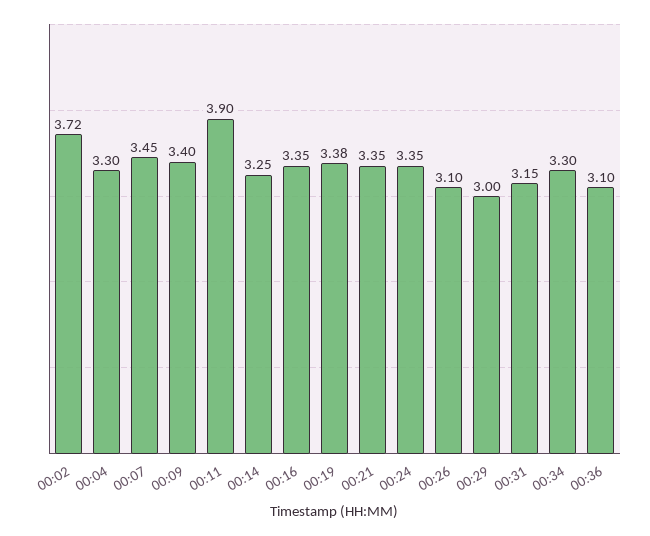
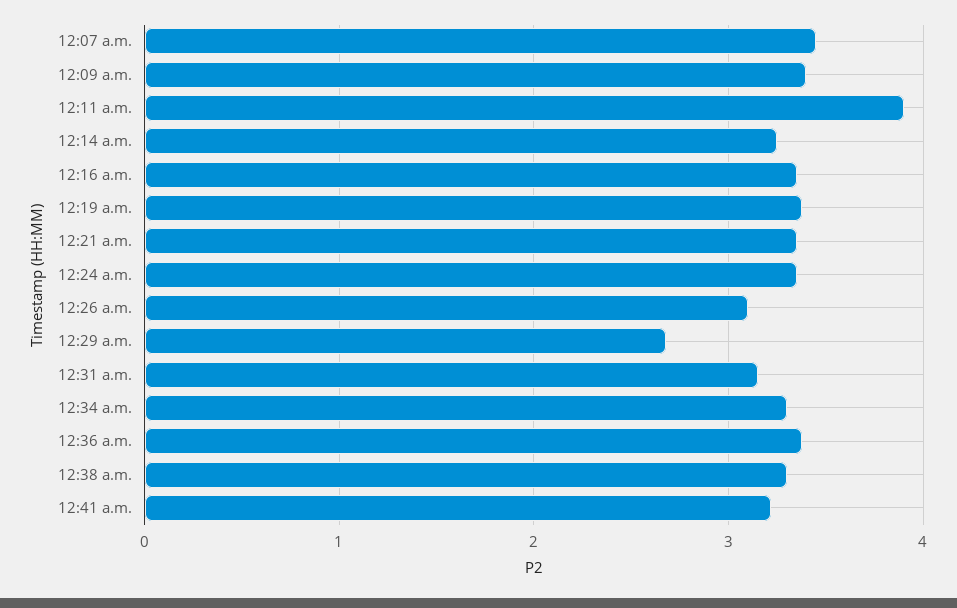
00:02: 3.72 -> none
00:04: 3.3 -> none
00:29: 3 -> 2.7
00:36: 3.1 -> 3.4
12:38 a.m.: none -> 3.3
12:41 a.m.: none -> 3.2

